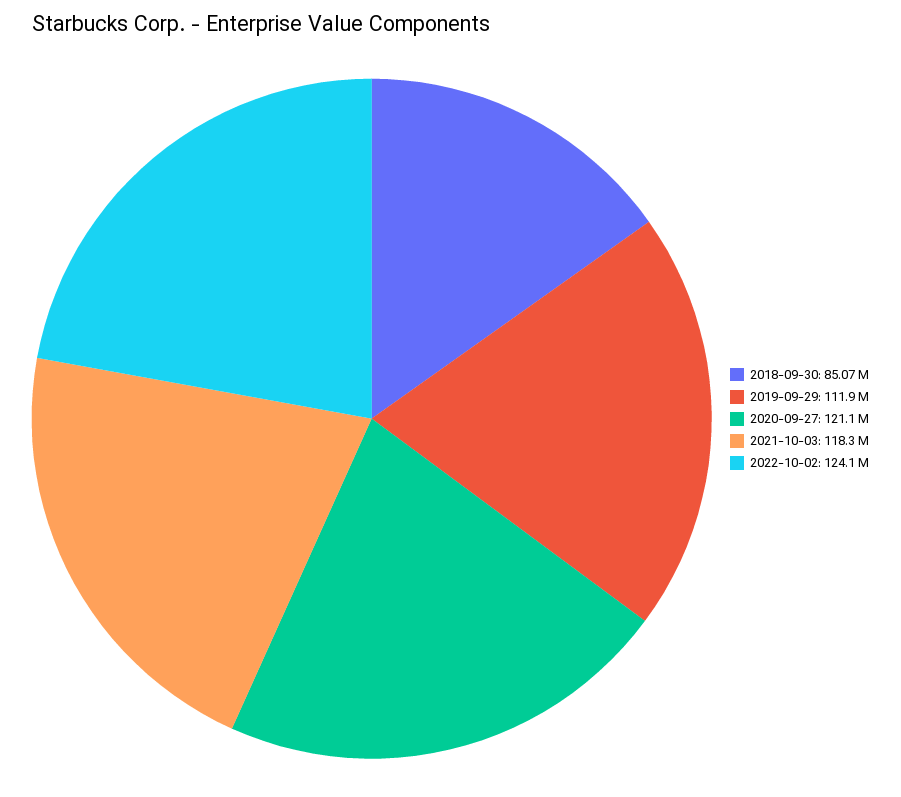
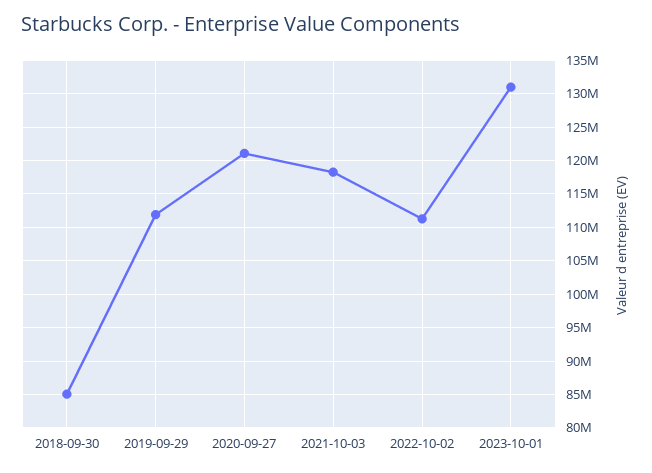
2022-10-02: 124100000 -> 111000000
2023-10-01: none -> 131000000

